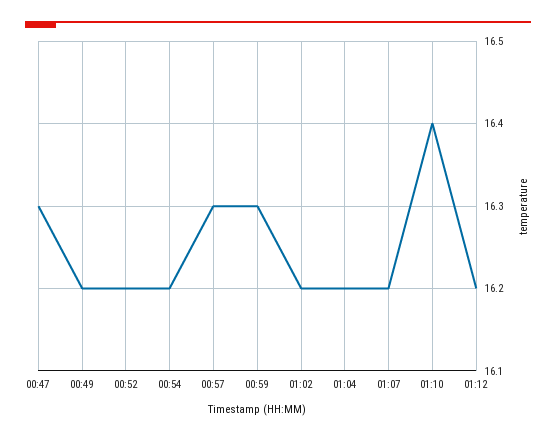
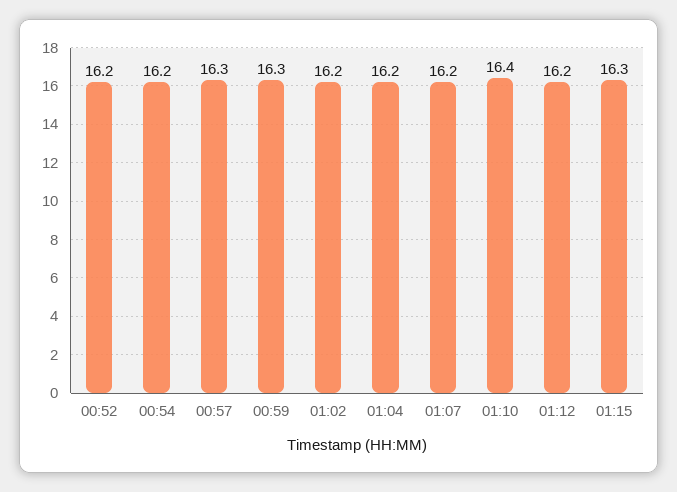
00:47: 16.3 -> none
00:49: 16.2 -> none
01:15: none -> 16.3

